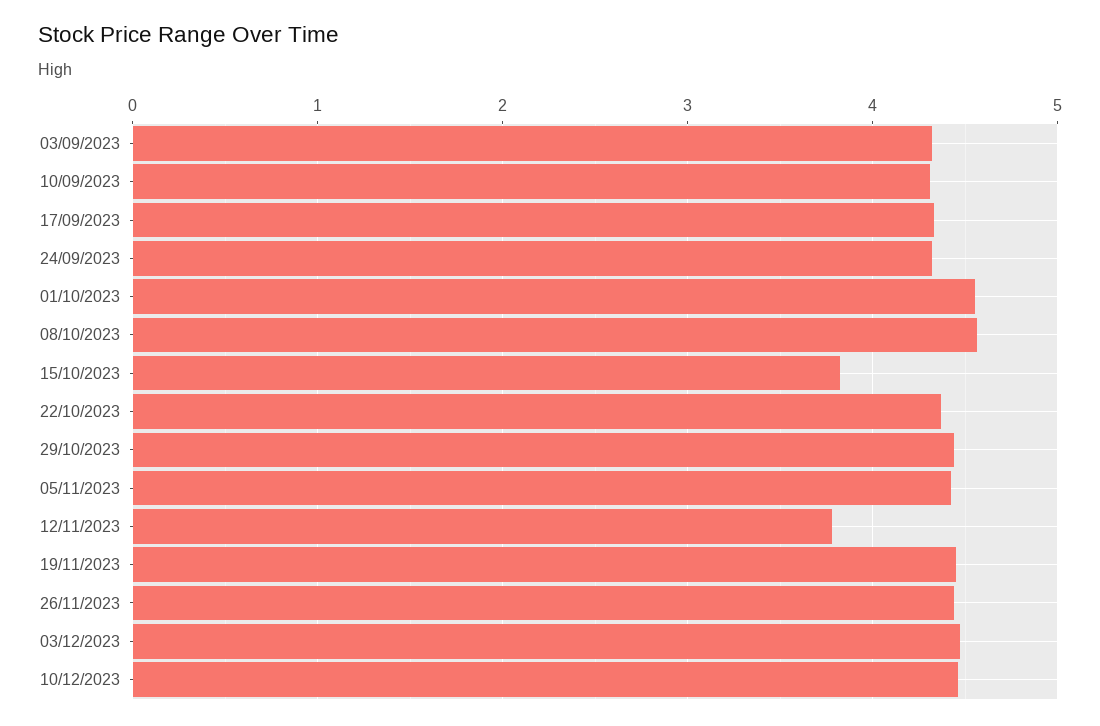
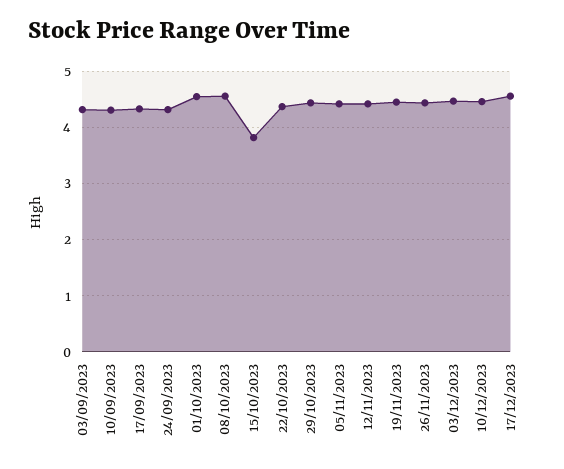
12/11/2023: 3.8 -> 4.4
17/12/2023: none -> 4.6

